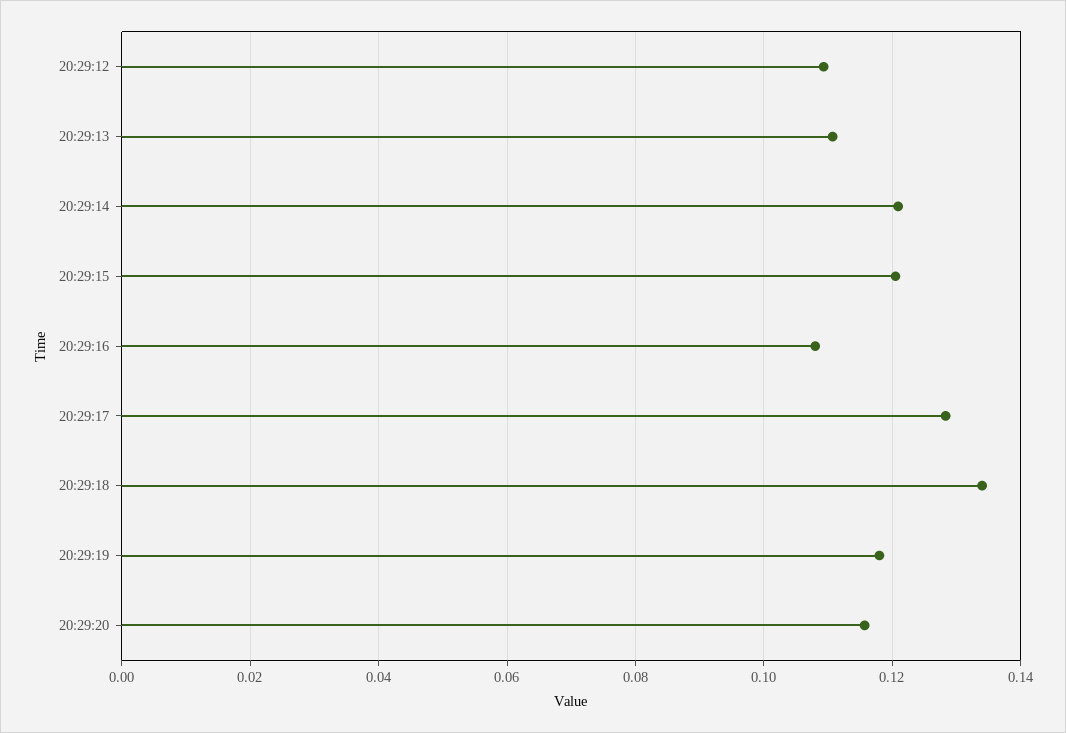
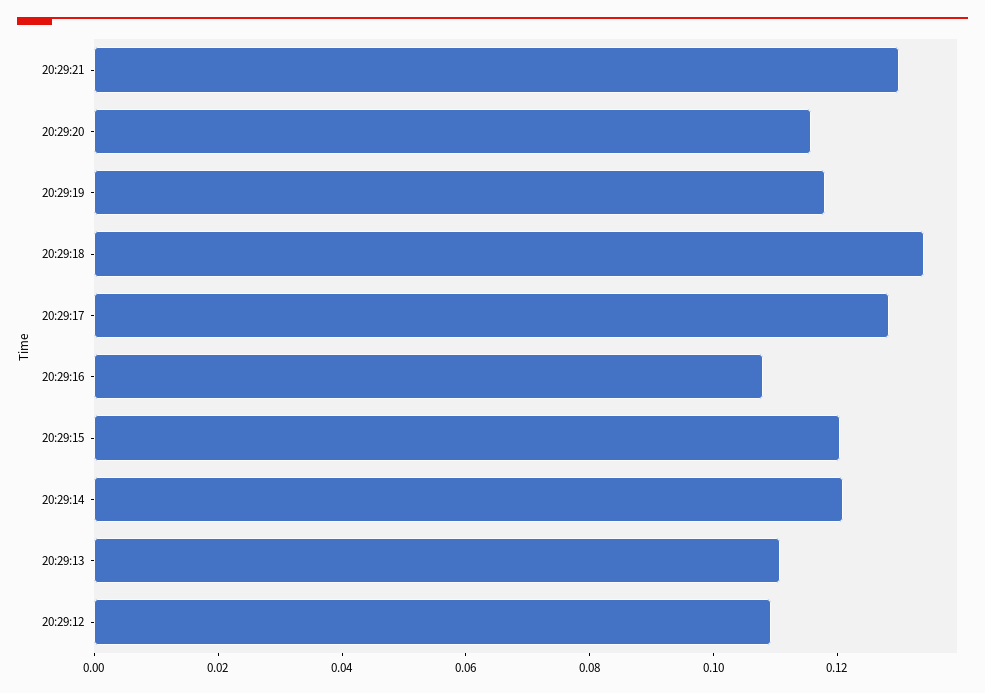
20:29:21: none -> 0.13

